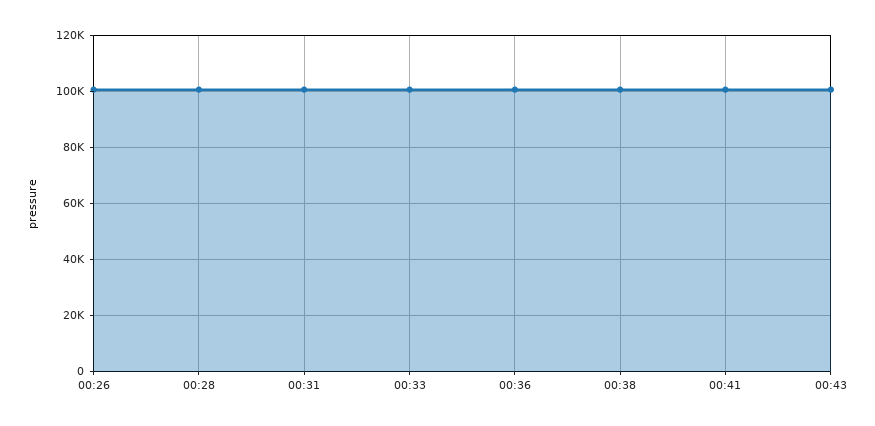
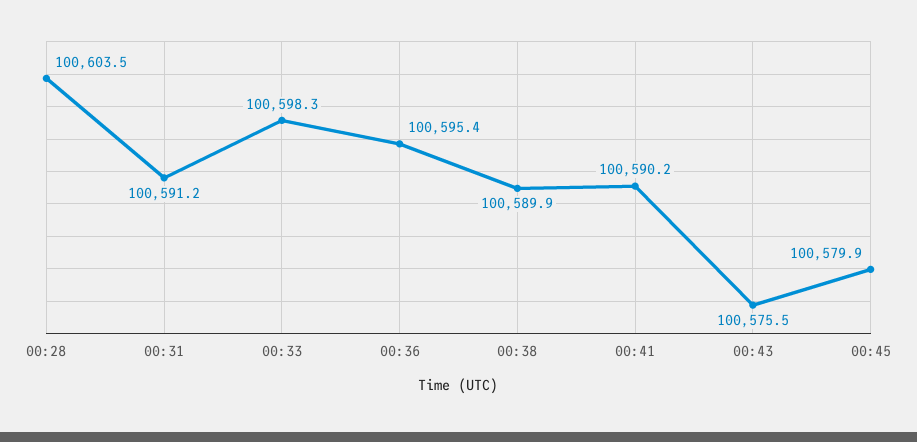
00:26: 100000 -> none
00:45: none -> 100579.9

